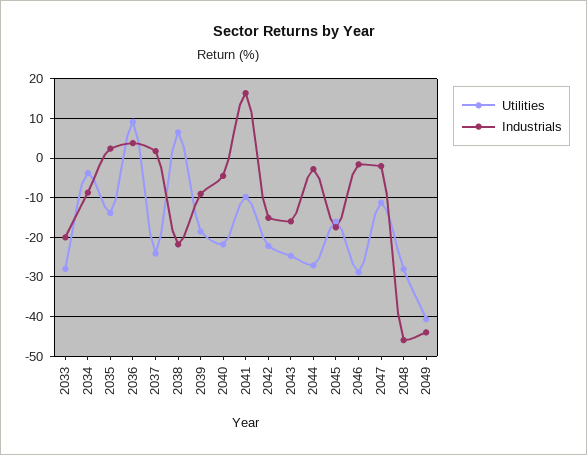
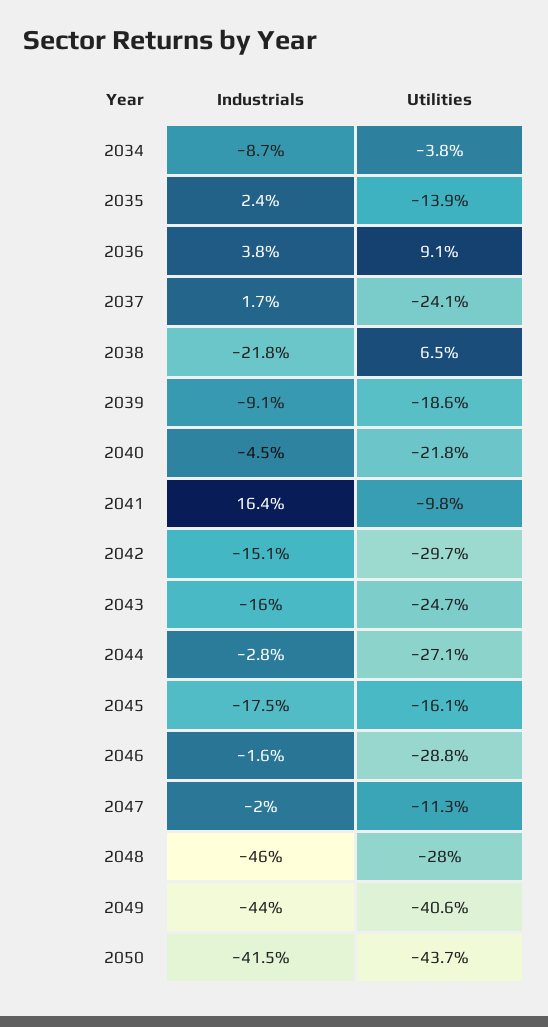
Utilities, 2033: -28 -> none
Industrials, 2033: -20 -> none
Utilities, 2042: -22 -> -29.7
Industrials, 2050: none -> -41.5
Utilities, 2050: none -> -43.7

